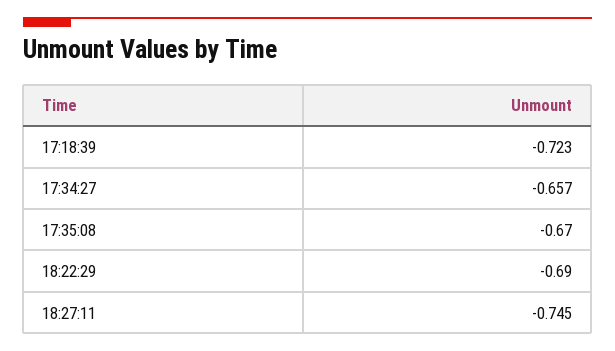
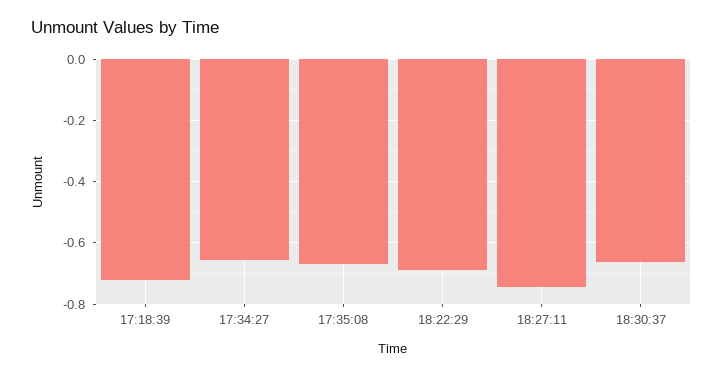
18:30:37: none -> -0.66

